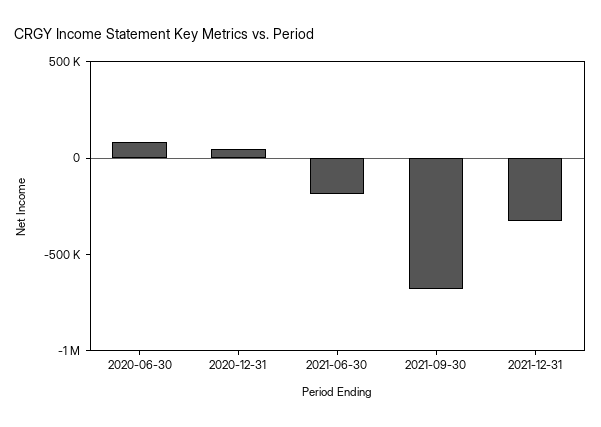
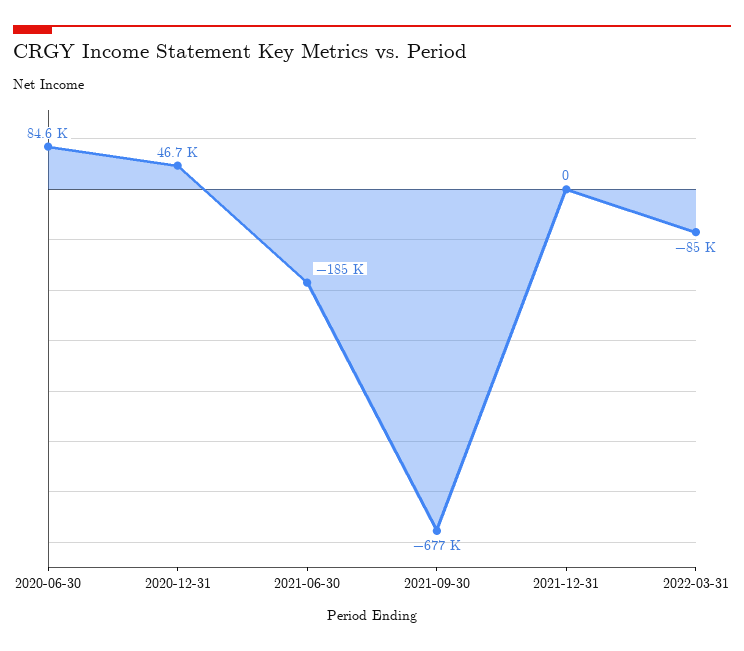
2021-12-31: -300000 -> 0
2022-03-31: none -> -85000

